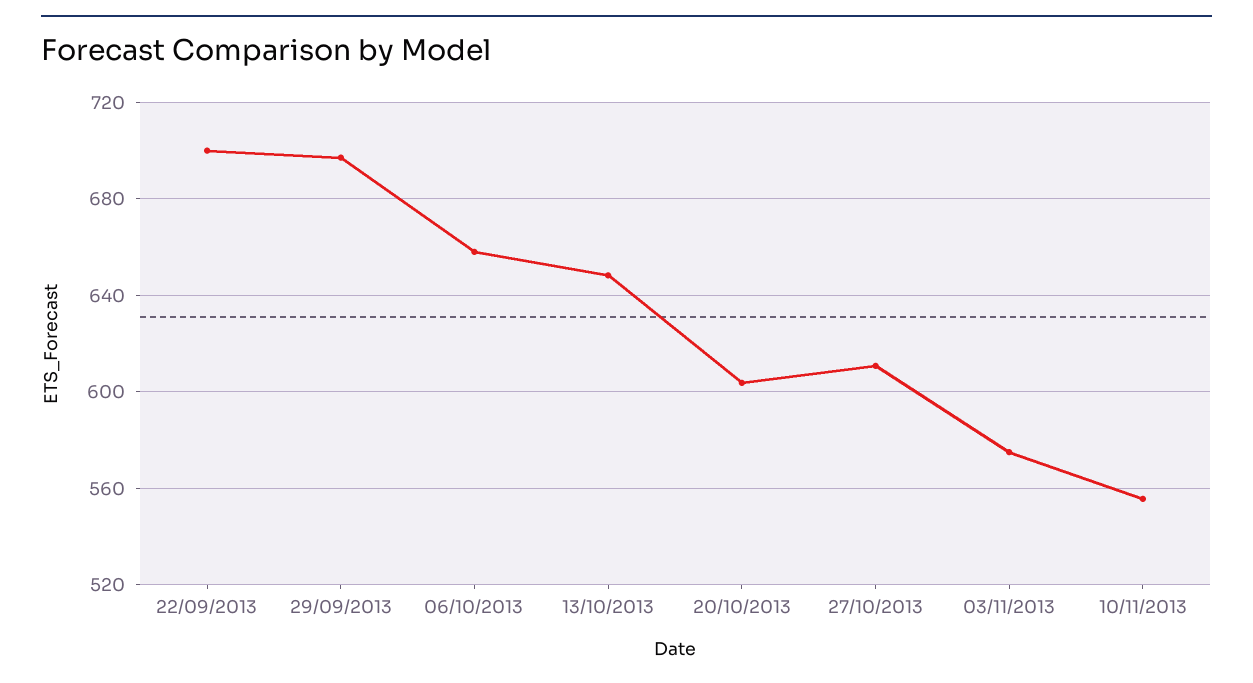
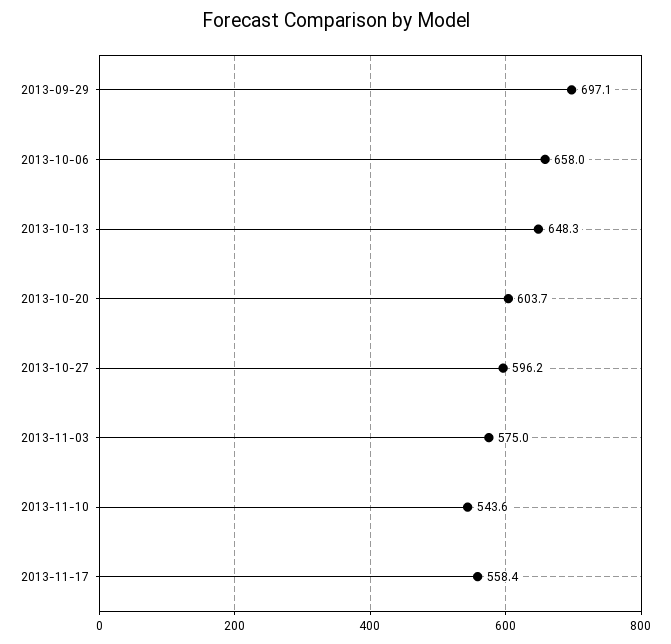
22/09/2013: 700 -> none
27/10/2013: 610 -> 596.2
10/11/2013: 555 -> 543.6
2013-11-17: none -> 558.4

